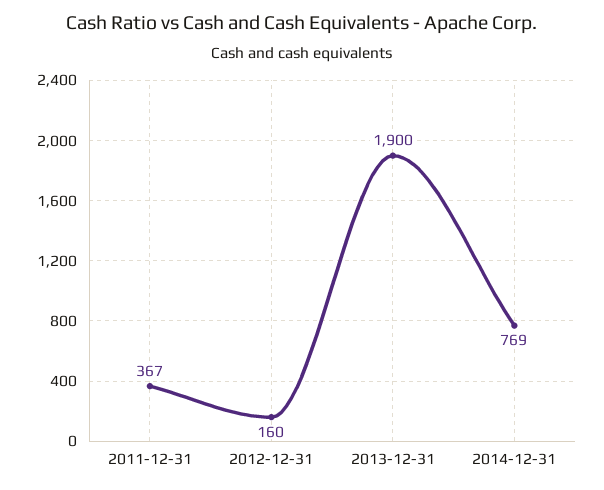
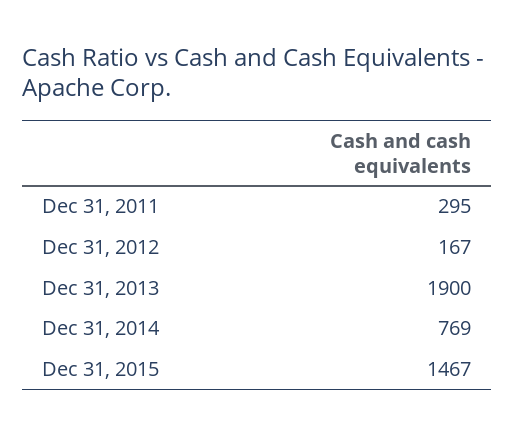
2011-12-31: 367 -> 295
2012-12-31: 160 -> 167
Dec 31, 2015: none -> 1467

